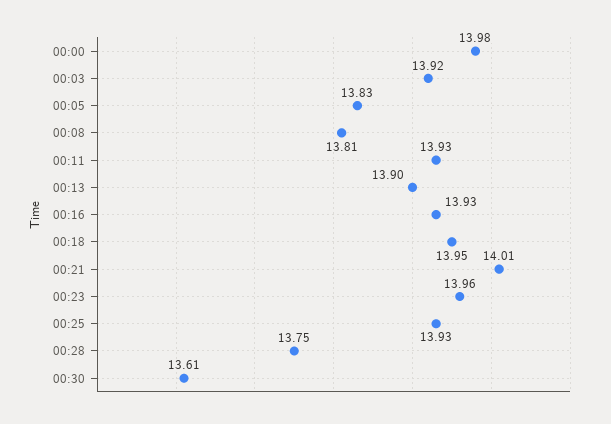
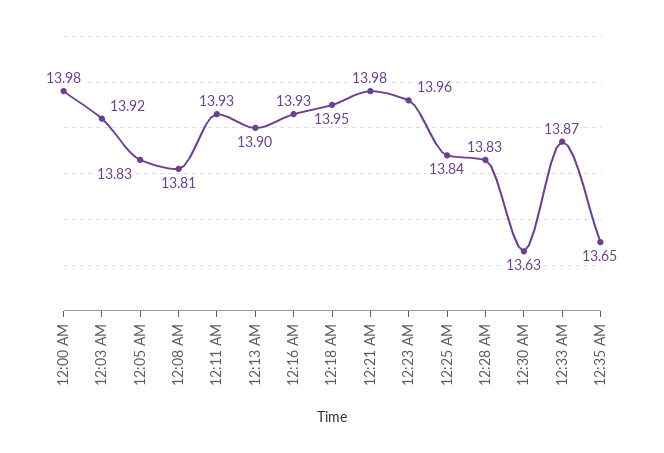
00:21: 14.01 -> 13.98
00:25: 13.93 -> 13.84
00:28: 13.75 -> 13.83
00:30: 13.61 -> 13.63
12:33 AM: none -> 13.87
12:35 AM: none -> 13.65

